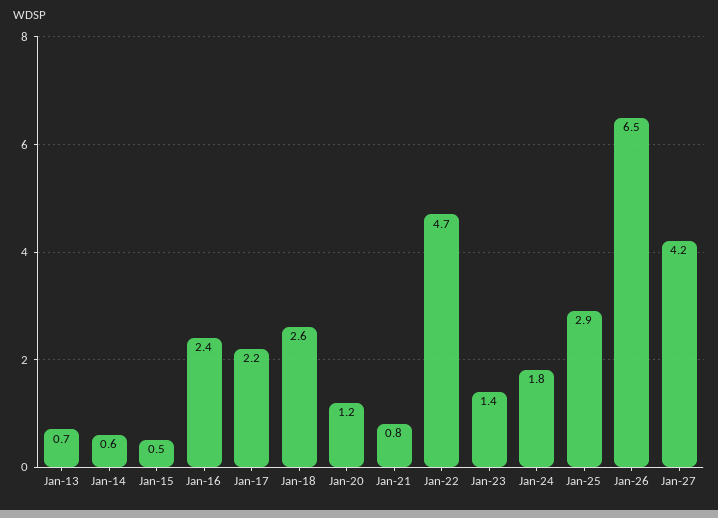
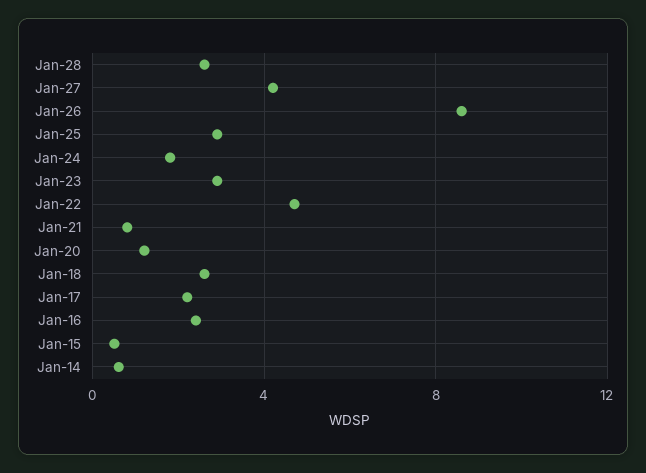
Jan-13: 0.7 -> none
Jan-23: 1.4 -> 3
Jan-26: 6.5 -> 8.5
Jan-28: none -> 2.5

